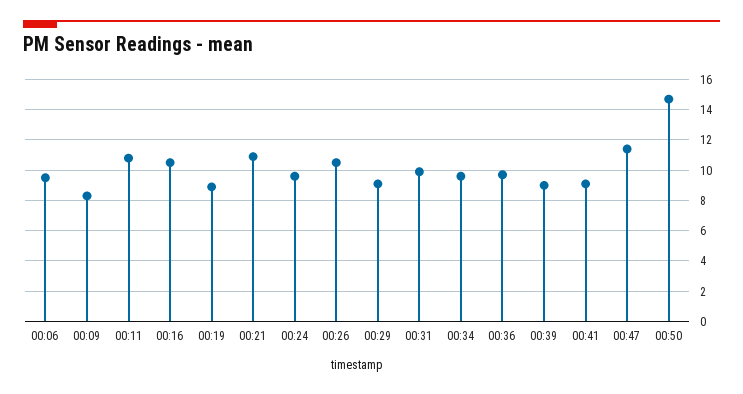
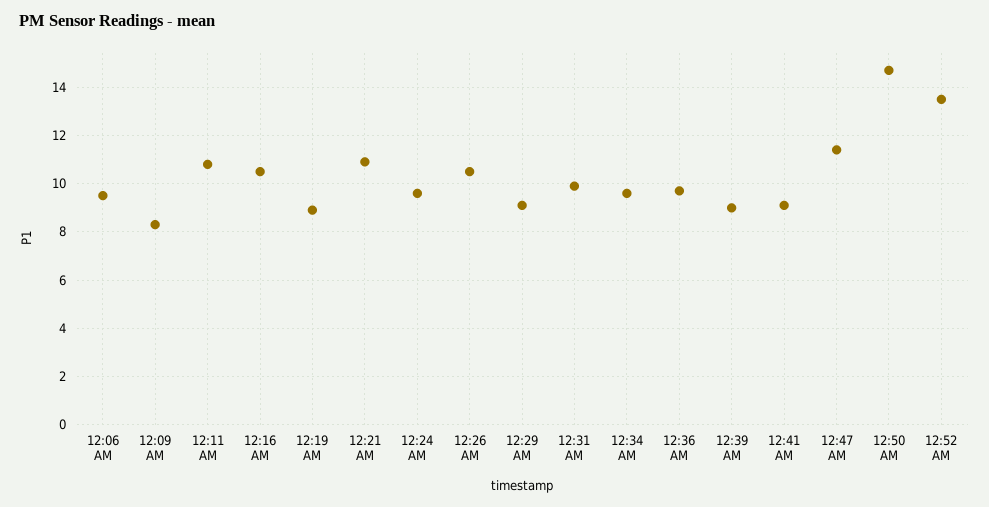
12:52 AM: none -> 13.5

